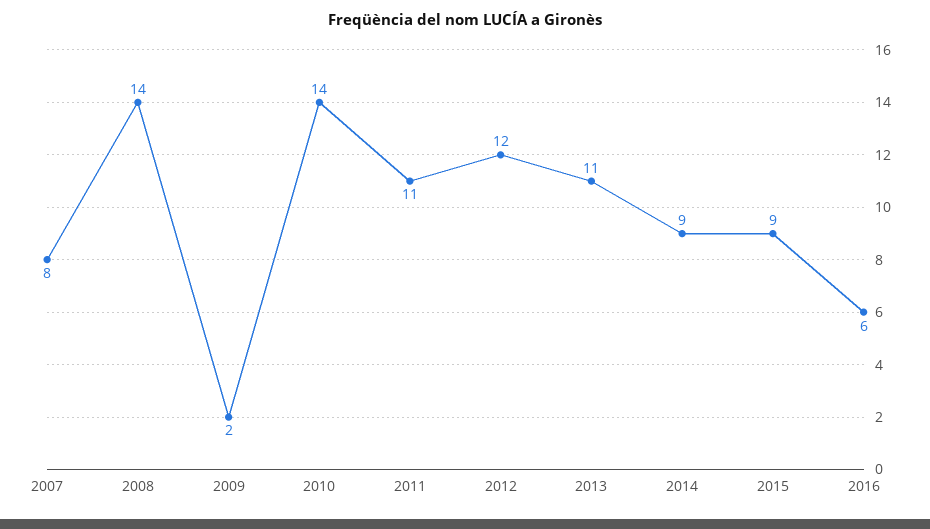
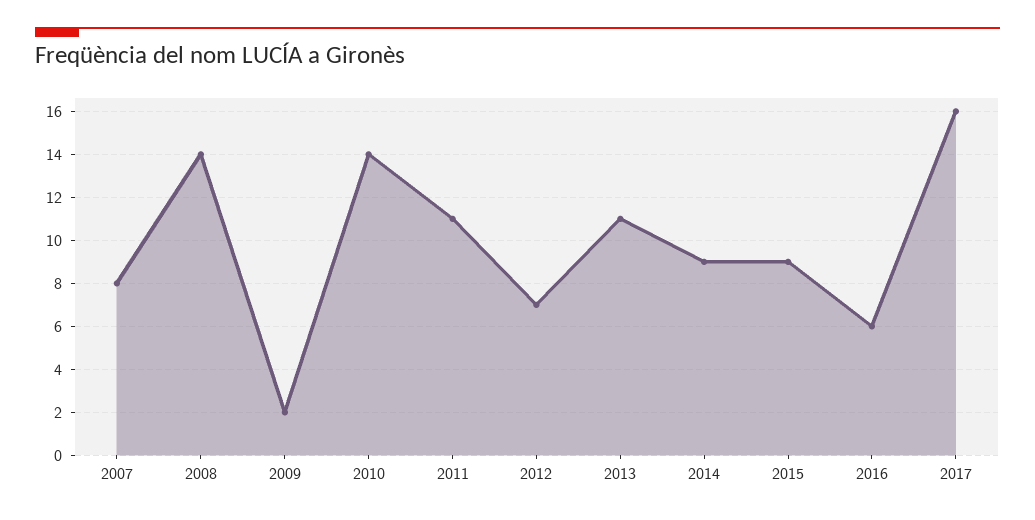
2012: 12 -> 7
2017: none -> 16

